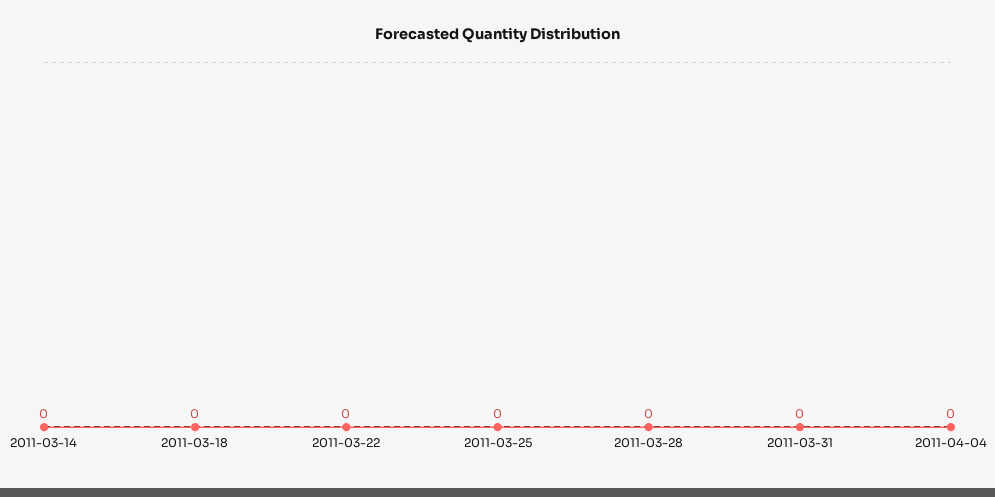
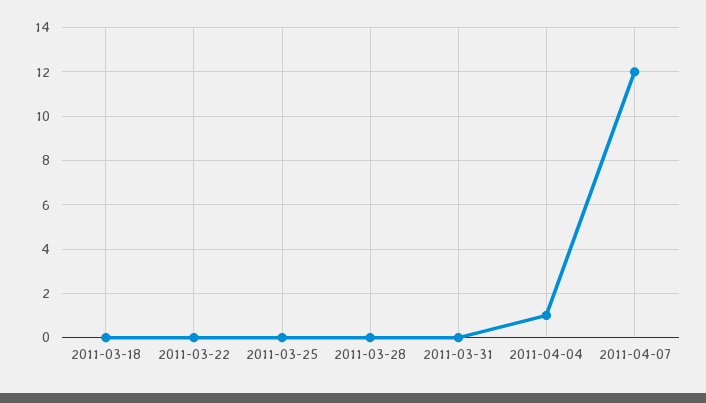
2011-03-14: 0 -> none
2011-04-04: 0 -> 1
2011-04-07: none -> 12

